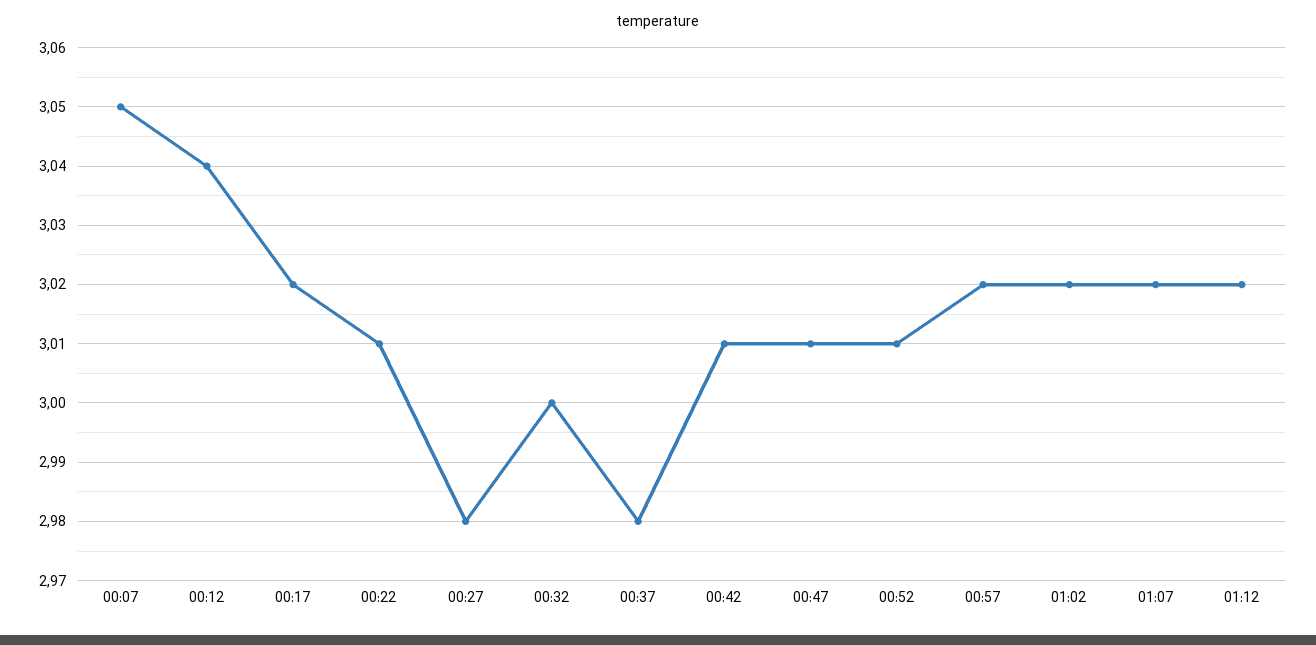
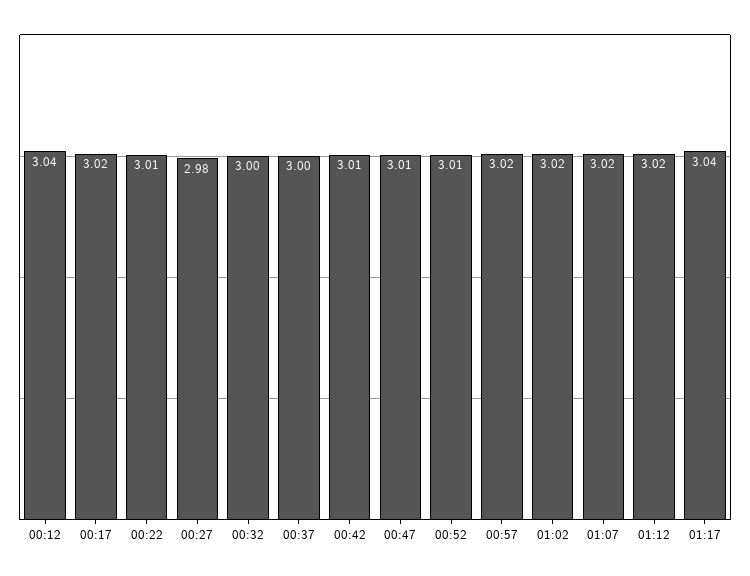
00:07: 3.05 -> none
00:37: 2.98 -> 3
01:17: none -> 3.04

